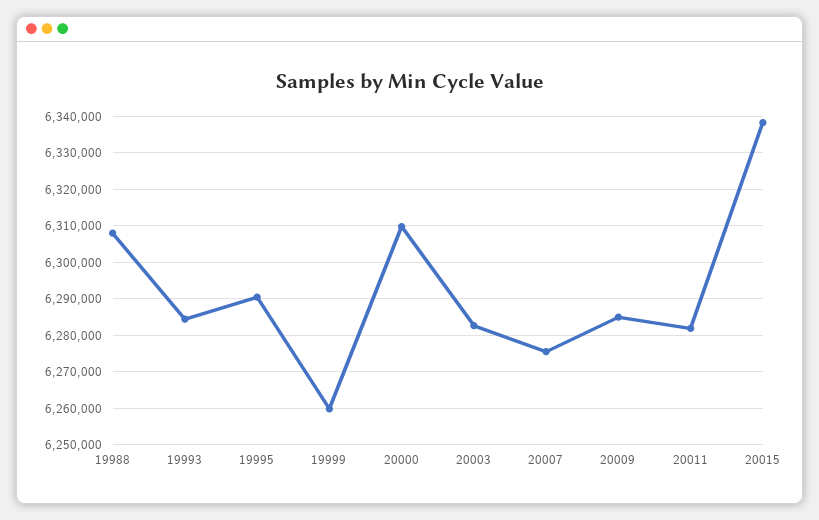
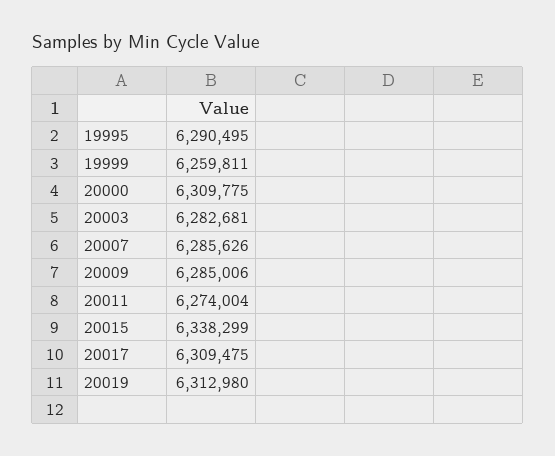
19988: 6308000 -> none
19993: 6284000 -> none
20007: 6276000 -> 6285626
20011: 6282000 -> 6274004
20017: none -> 6309475
20019: none -> 6312980

